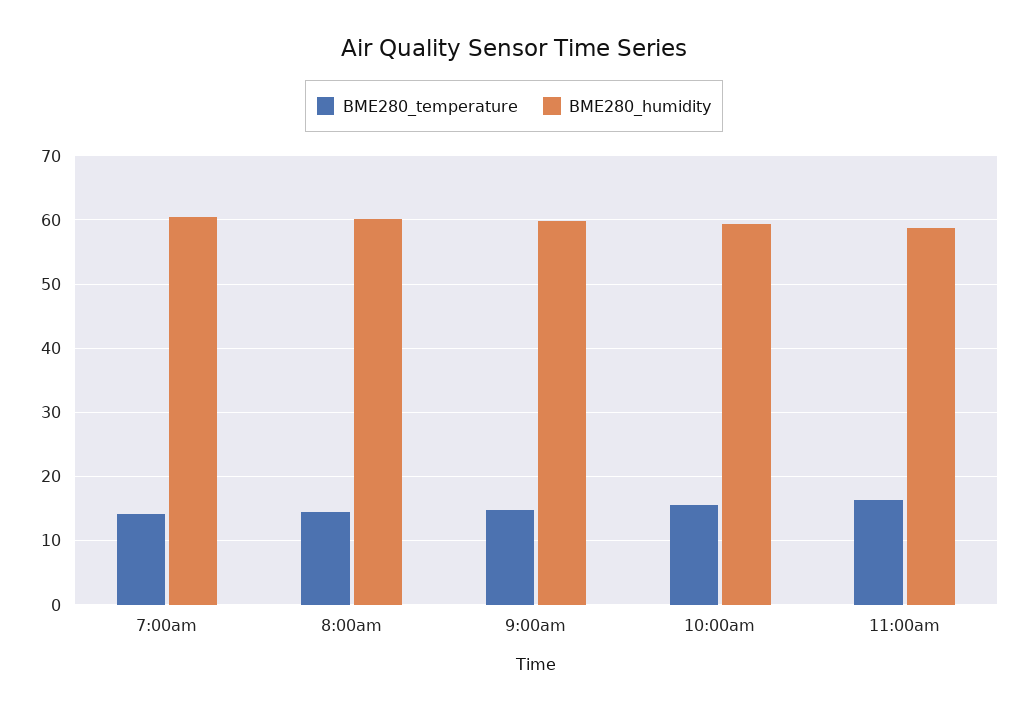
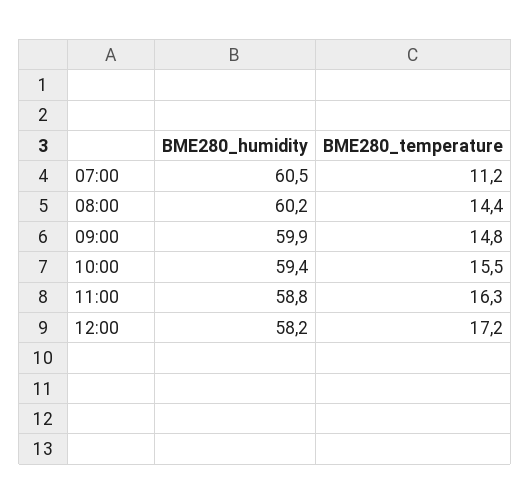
BME280_temperature, 7:00am: 14 -> 11.2
BME280_humidity, 12:00: none -> 58.2
BME280_temperature, 12:00: none -> 17.2

